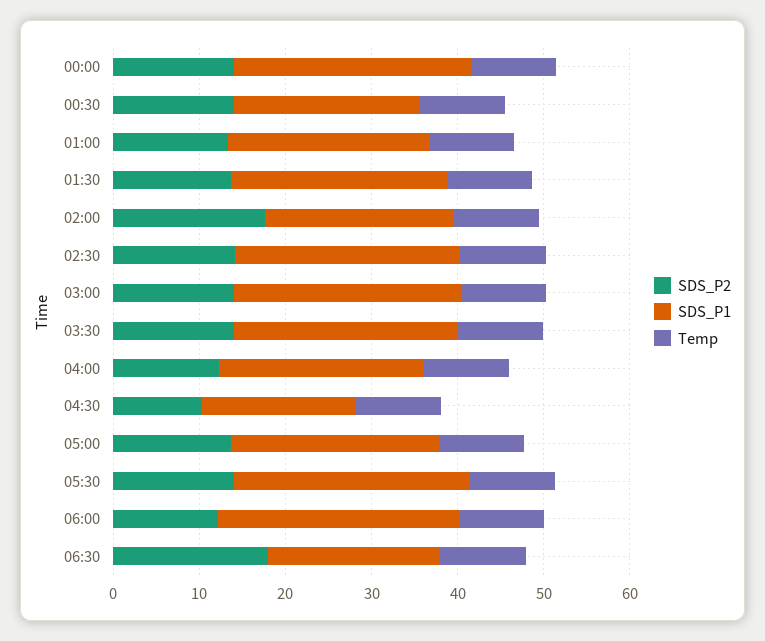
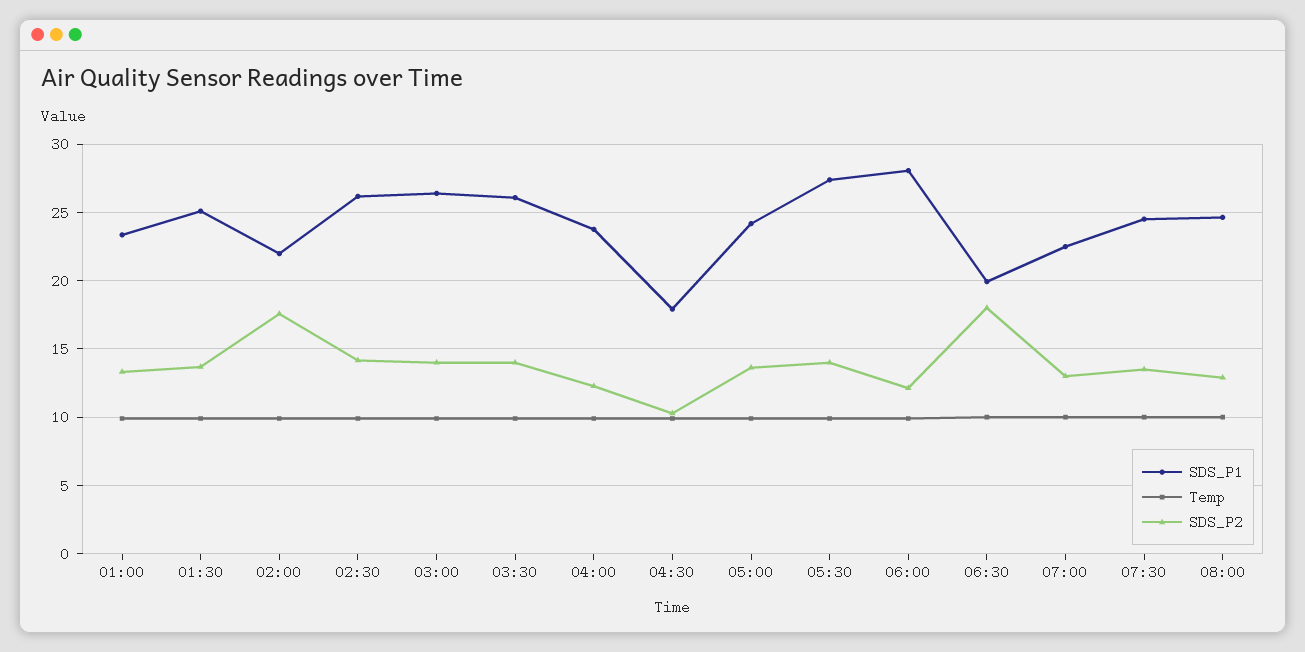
SDS_P2, 00:00: 14 -> none
SDS_P1, 00:00: 28 -> none
Temp, 00:00: 10 -> none
SDS_P2, 00:30: 14 -> none
SDS_P1, 00:30: 22 -> none
Temp, 00:30: 10 -> none
SDS_P1, 07:00: none -> 22.5
Temp, 07:00: none -> 10
SDS_P2, 07:00: none -> 13
SDS_P1, 07:30: none -> 24.5
Temp, 07:30: none -> 10
SDS_P2, 07:30: none -> 13.5
SDS_P1, 08:00: none -> 24.5
Temp, 08:00: none -> 10
SDS_P2, 08:00: none -> 13

